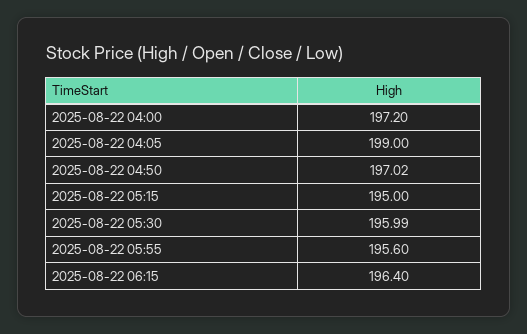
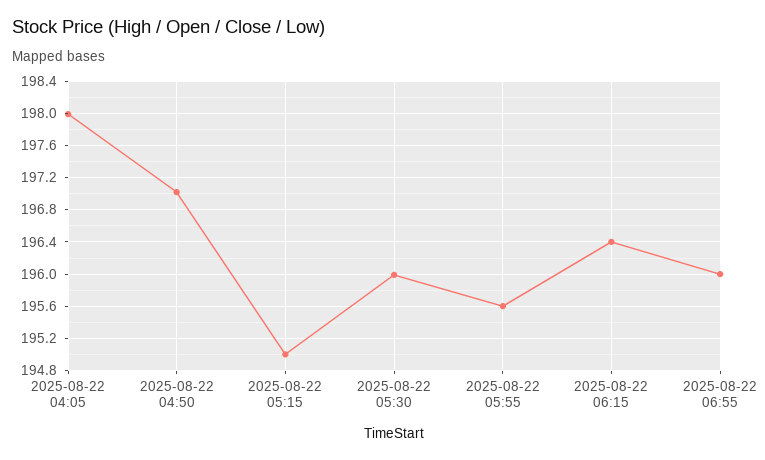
2025-08-22 04:00: 197.2 -> none
2025-08-22 04:05: 199 -> 198
2025-08-22 06:55: none -> 196

